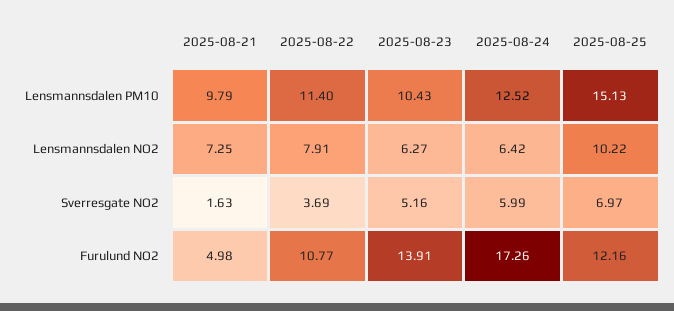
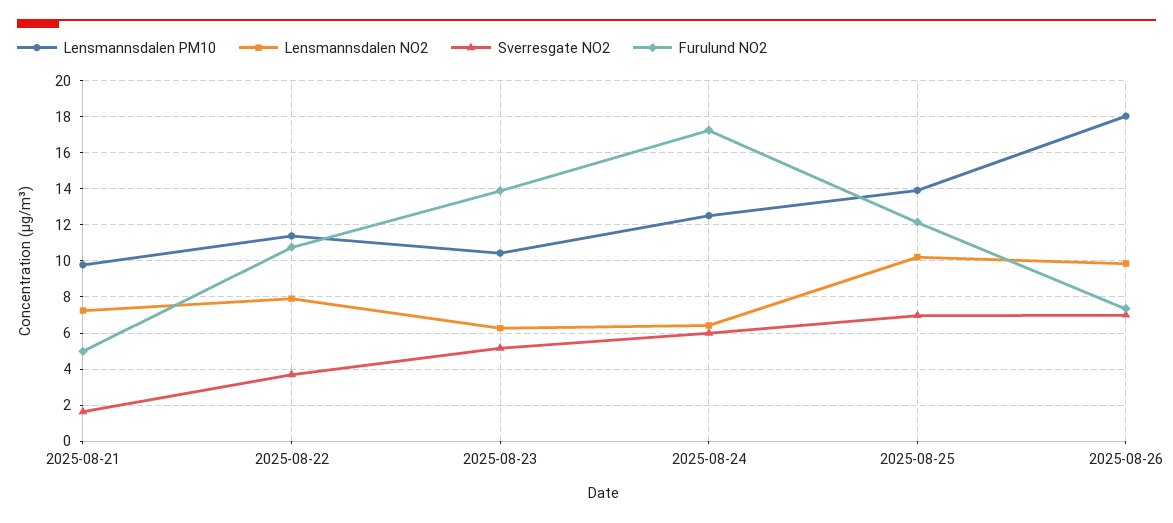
Lensmannsdalen PM10, 2025-08-25: 15.13 -> 14
Lensmannsdalen PM10, 2025-08-26: none -> 18
Lensmannsdalen NO2, 2025-08-26: none -> 10
Sverresgate NO2, 2025-08-26: none -> 7
Furulund NO2, 2025-08-26: none -> 7.5

